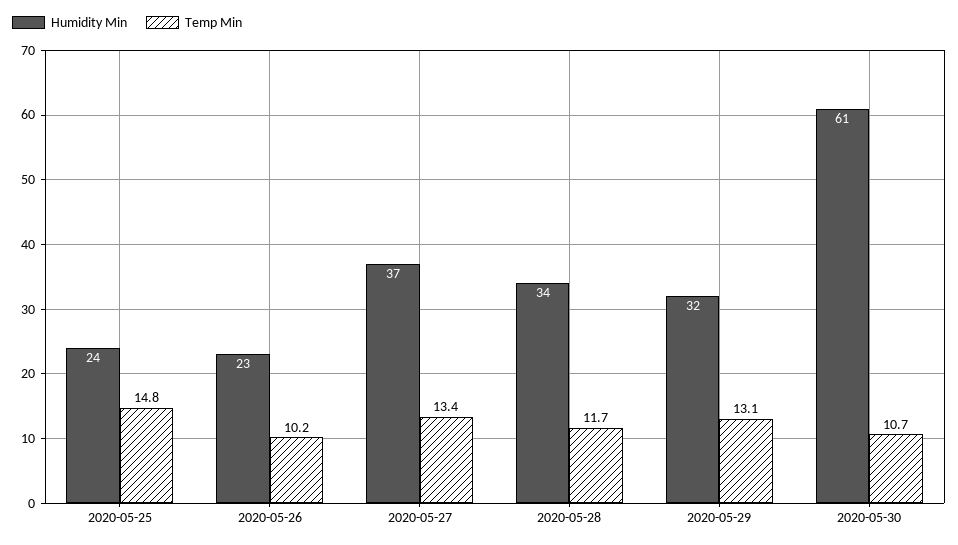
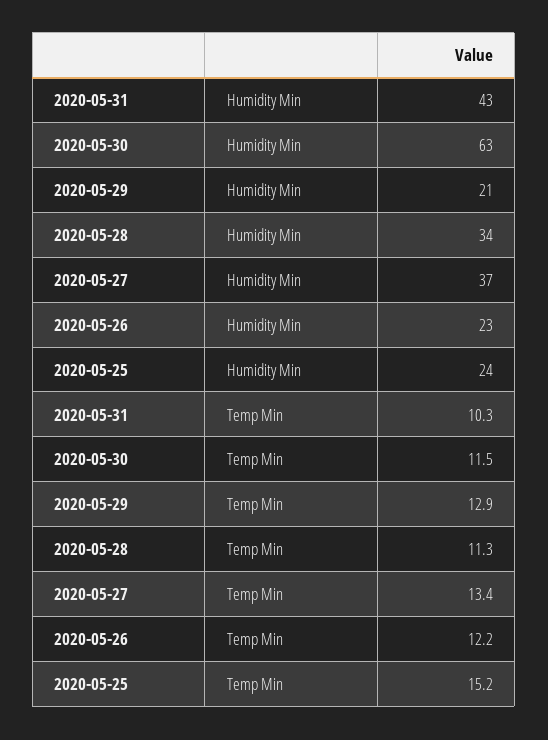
Temp Min, 2020-05-25: 14.8 -> 15.2
Temp Min, 2020-05-26: 10.2 -> 12.2
Temp Min, 2020-05-28: 11.7 -> 11.3
Humidity Min, 2020-05-29: 32 -> 21
Temp Min, 2020-05-29: 13.1 -> 12.9
Humidity Min, 2020-05-30: 61 -> 63
Temp Min, 2020-05-30: 10.7 -> 11.5
Humidity Min, 2020-05-31: none -> 43
Temp Min, 2020-05-31: none -> 10.3

